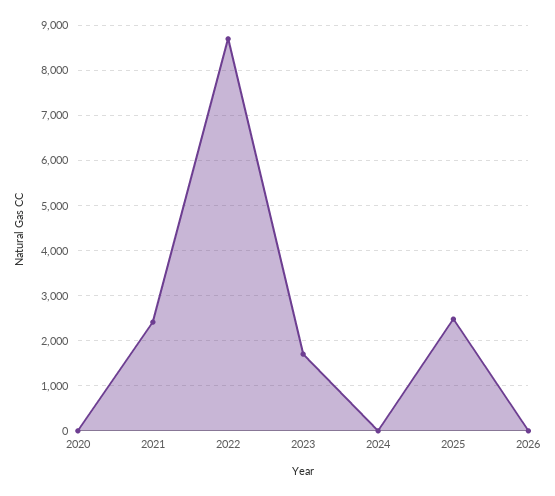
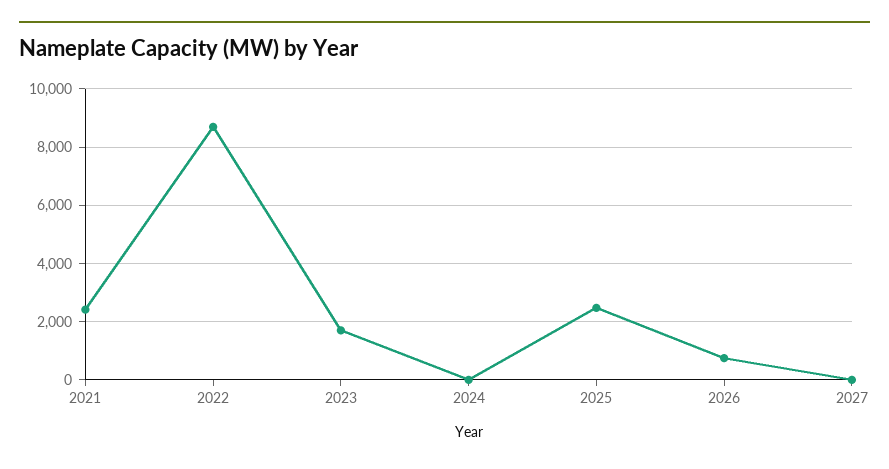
2020: 0 -> none
2026: 0 -> 750
2027: none -> 0

